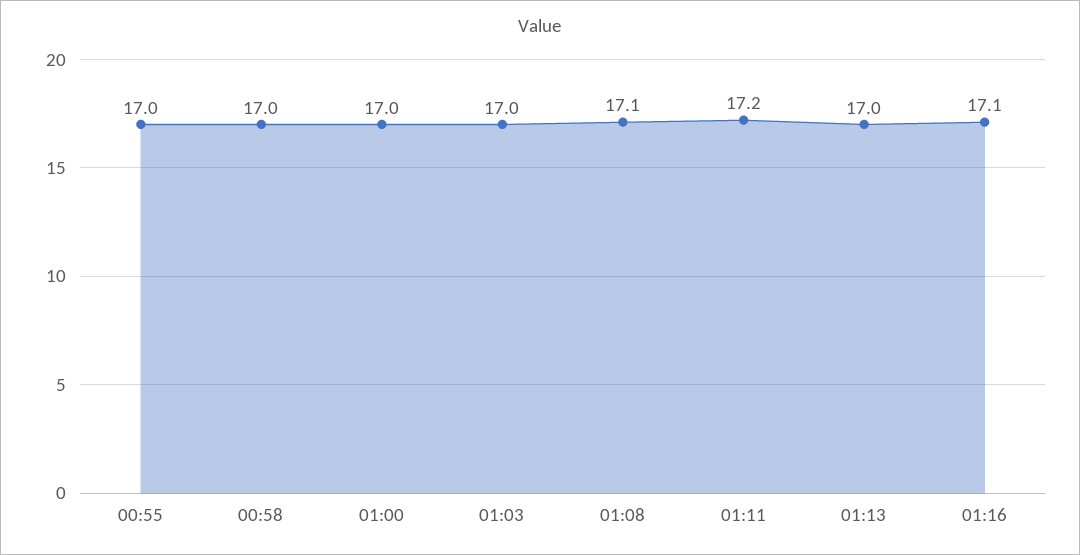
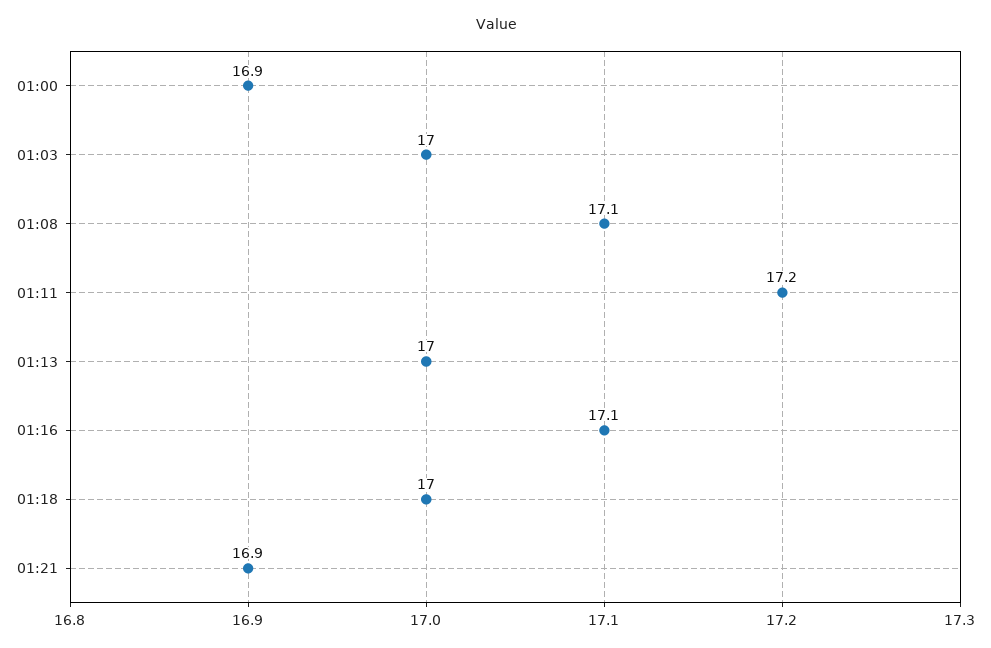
00:55: 17 -> none
00:58: 17 -> none
01:00: 17 -> 16.9
01:18: none -> 17
01:21: none -> 16.9

